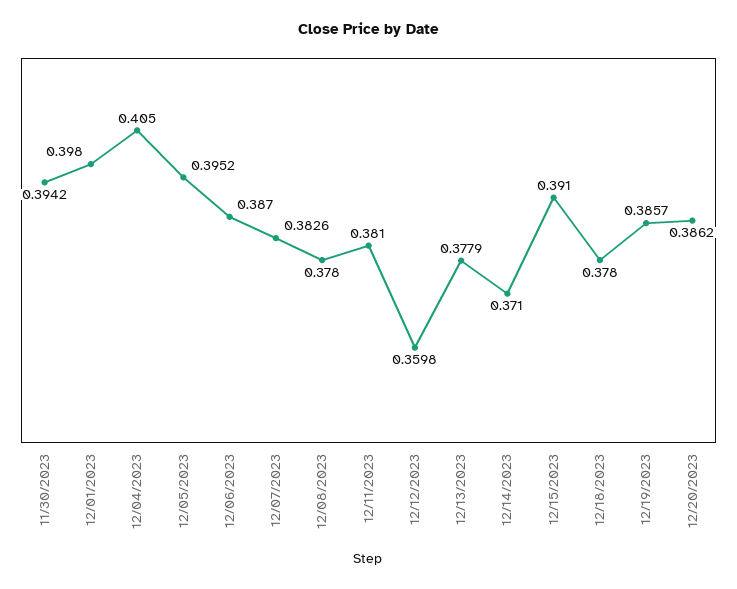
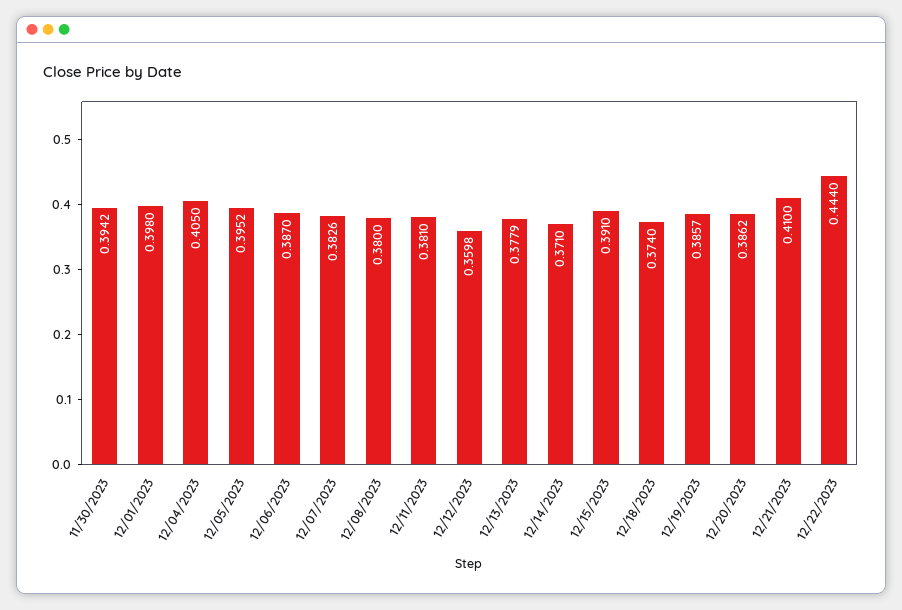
12/08/2023: 0.378 -> 0.38
12/18/2023: 0.378 -> 0.374
12/21/2023: none -> 0.41
12/22/2023: none -> 0.444

